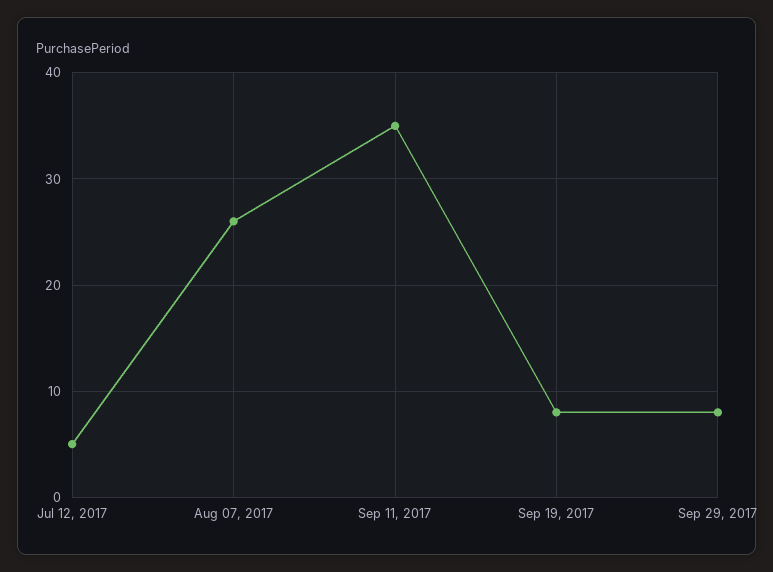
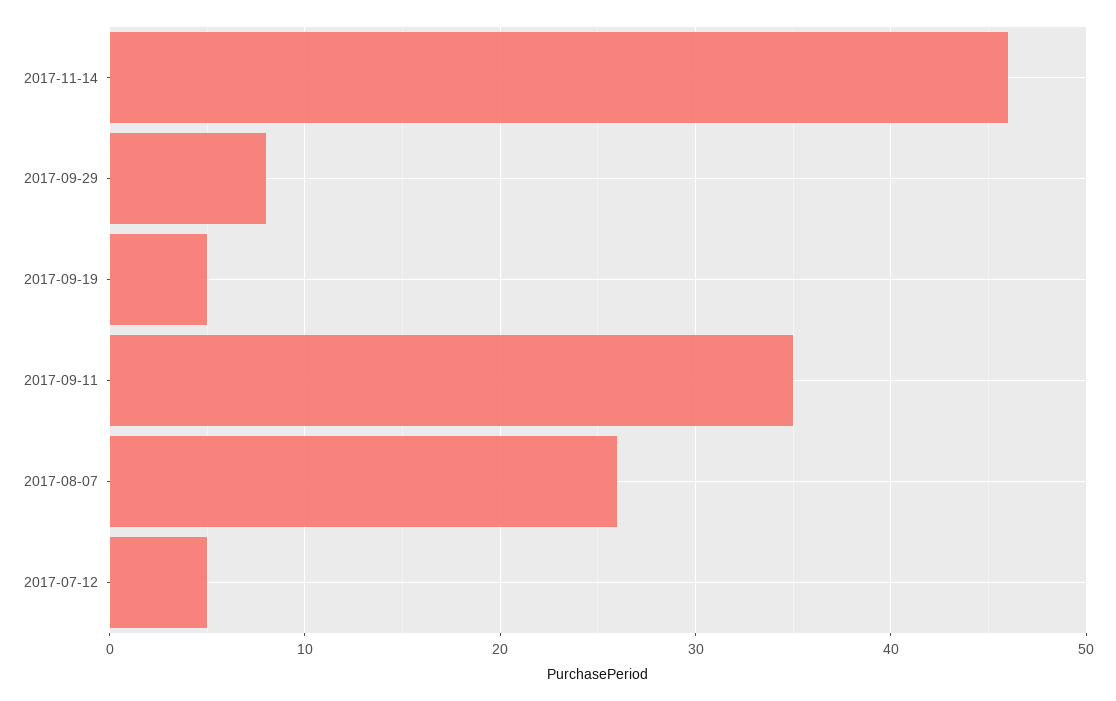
Sep 19, 2017: 8 -> 5
2017-11-14: none -> 46

